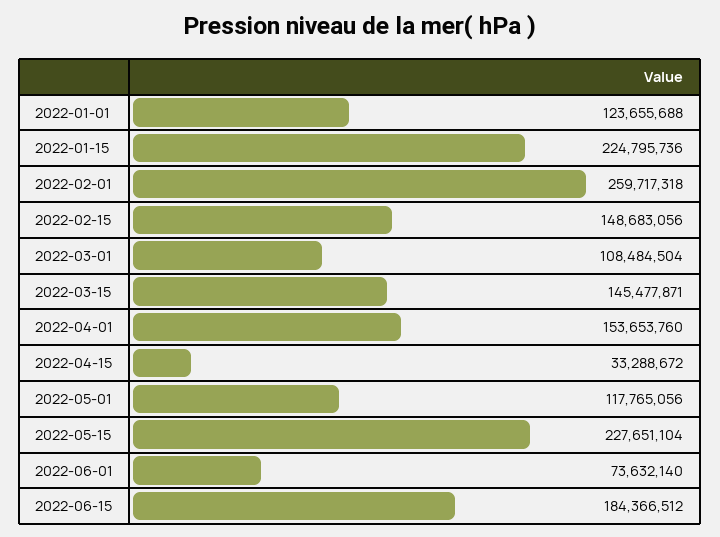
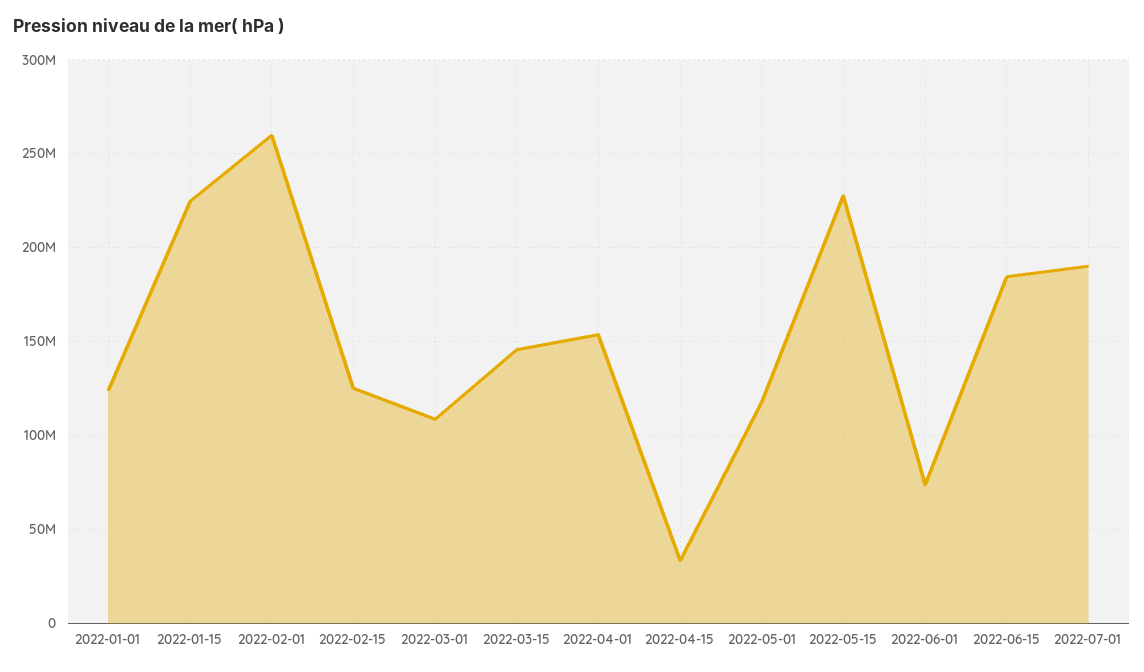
2022-02-15: 148683056 -> 125000000
2022-07-01: none -> 190000000

